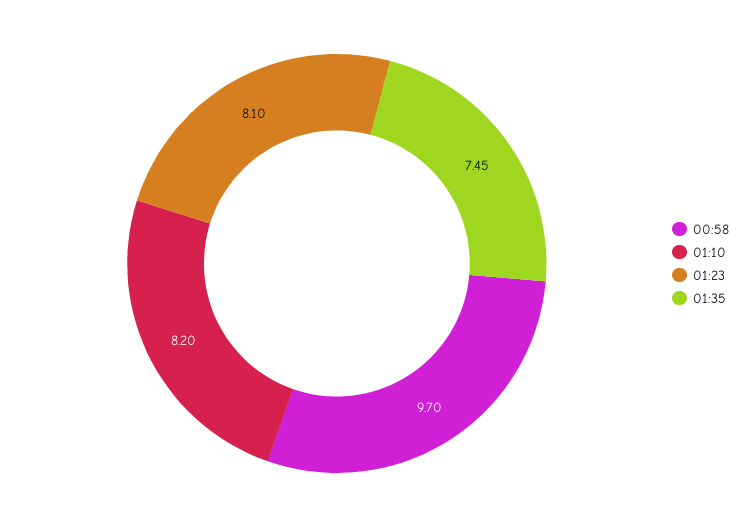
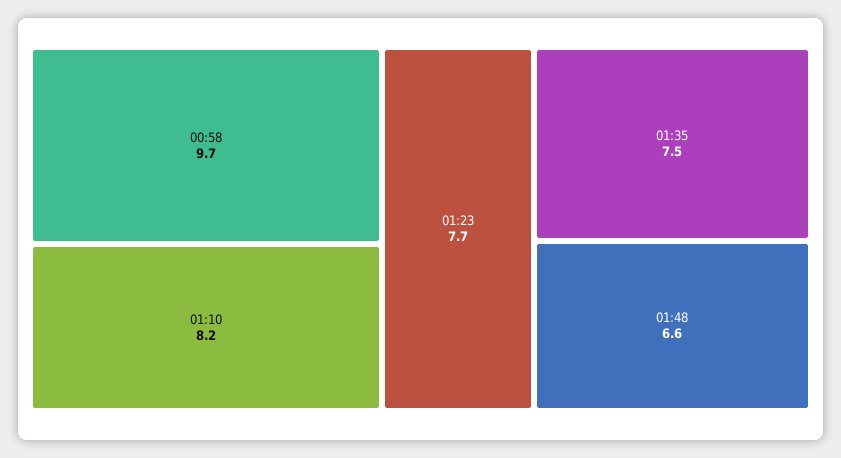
01:23: 8.1 -> 7.7
01:48: none -> 6.6

